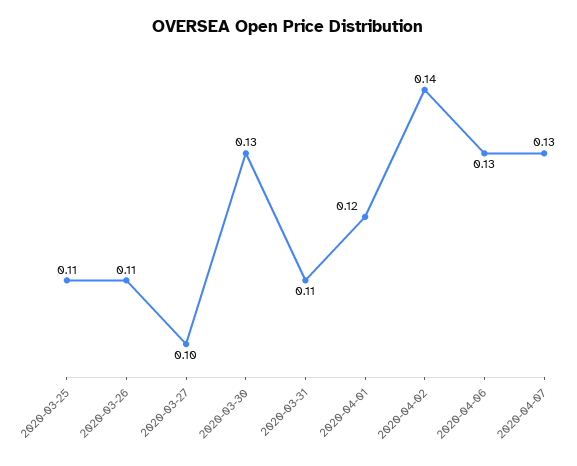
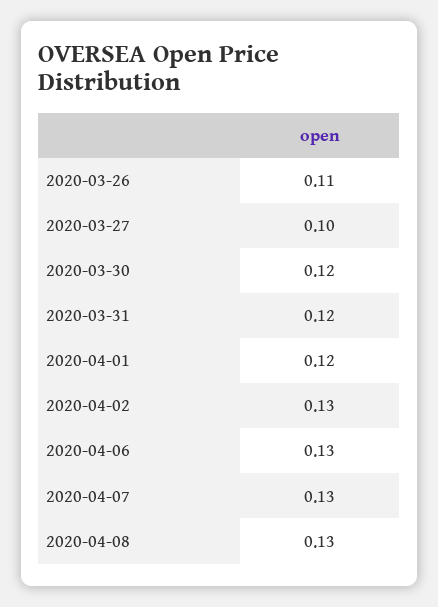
2020-03-25: 0.11 -> none
2020-03-30: 0.13 -> 0.12
2020-03-31: 0.11 -> 0.12
2020-04-02: 0.14 -> 0.13
2020-04-08: none -> 0.13

